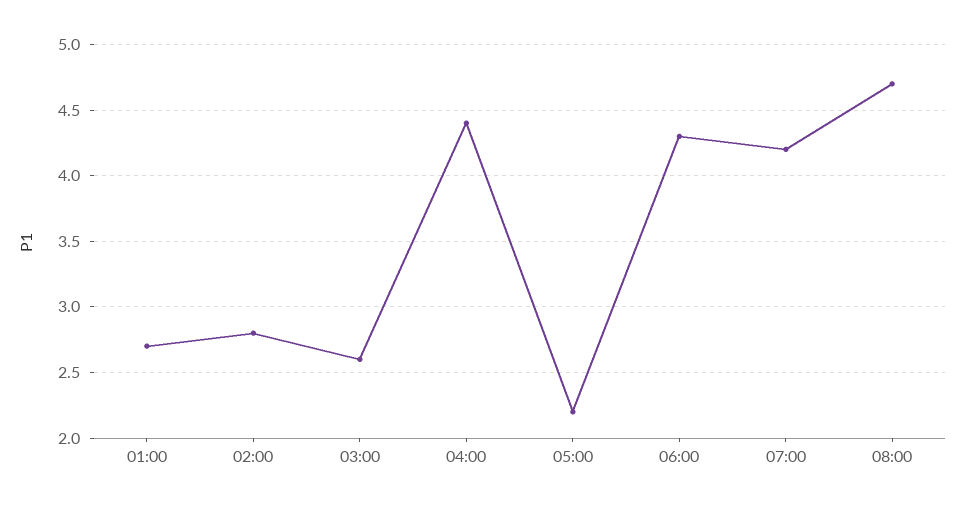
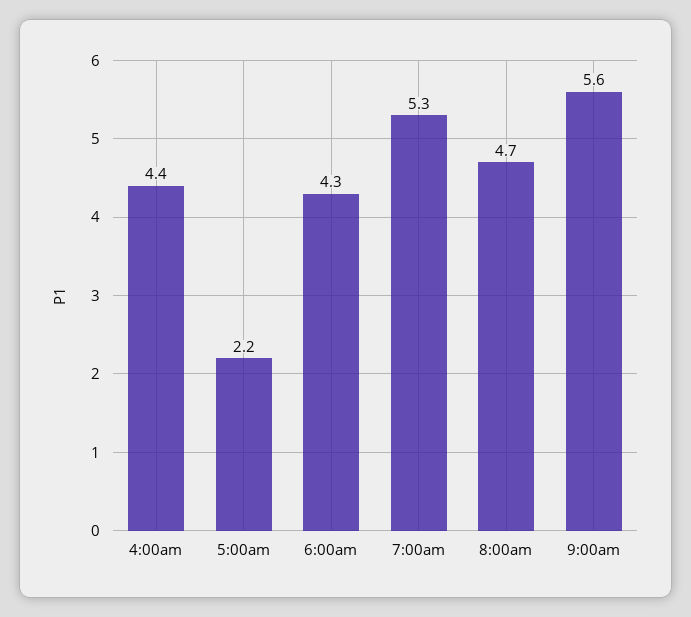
01:00: 2.7 -> none
02:00: 2.8 -> none
03:00: 2.6 -> none
07:00: 4.2 -> 5.3
9:00am: none -> 5.6

